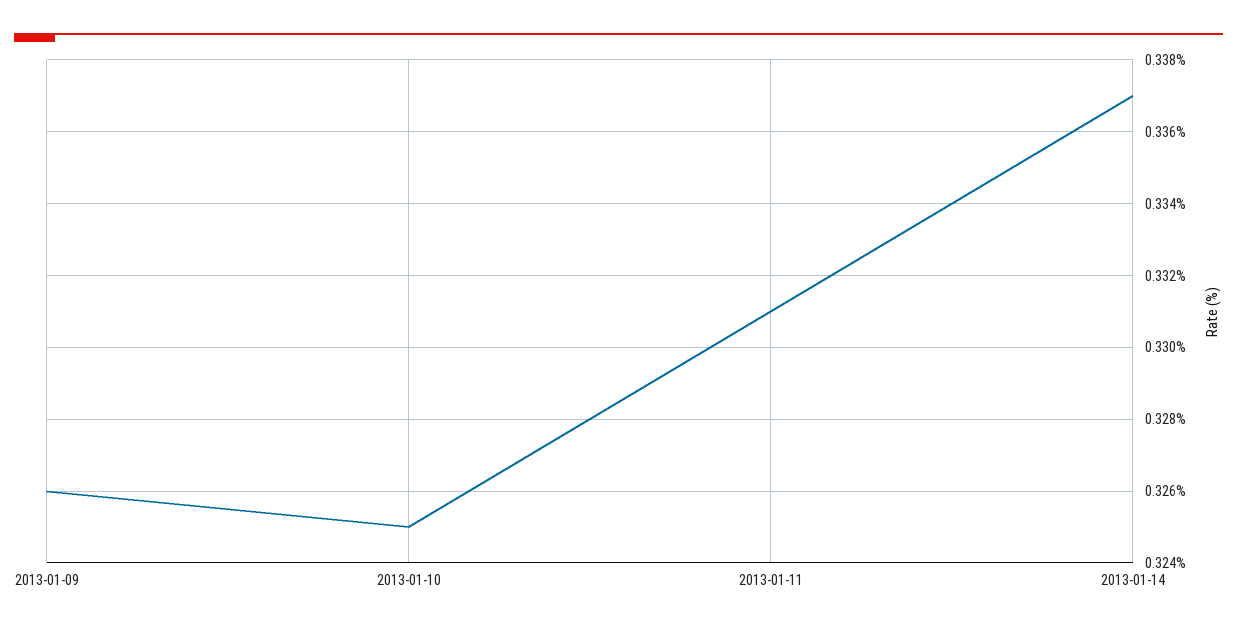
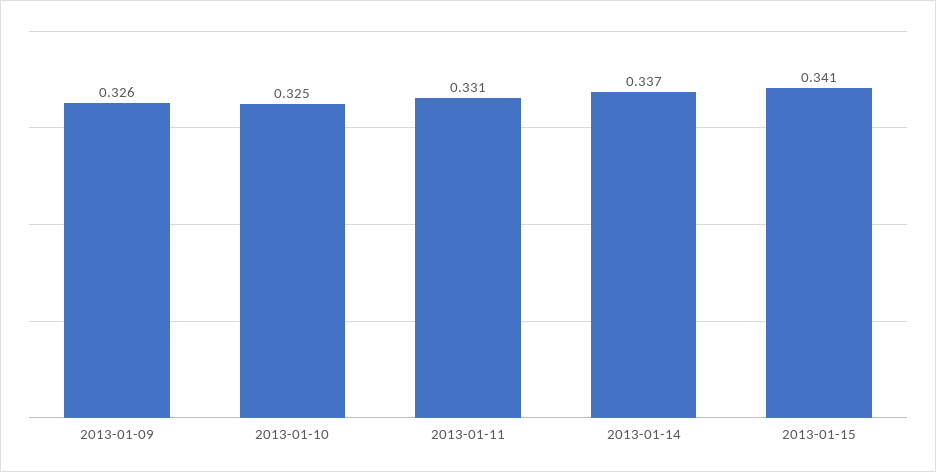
2013-01-15: none -> 0.341

